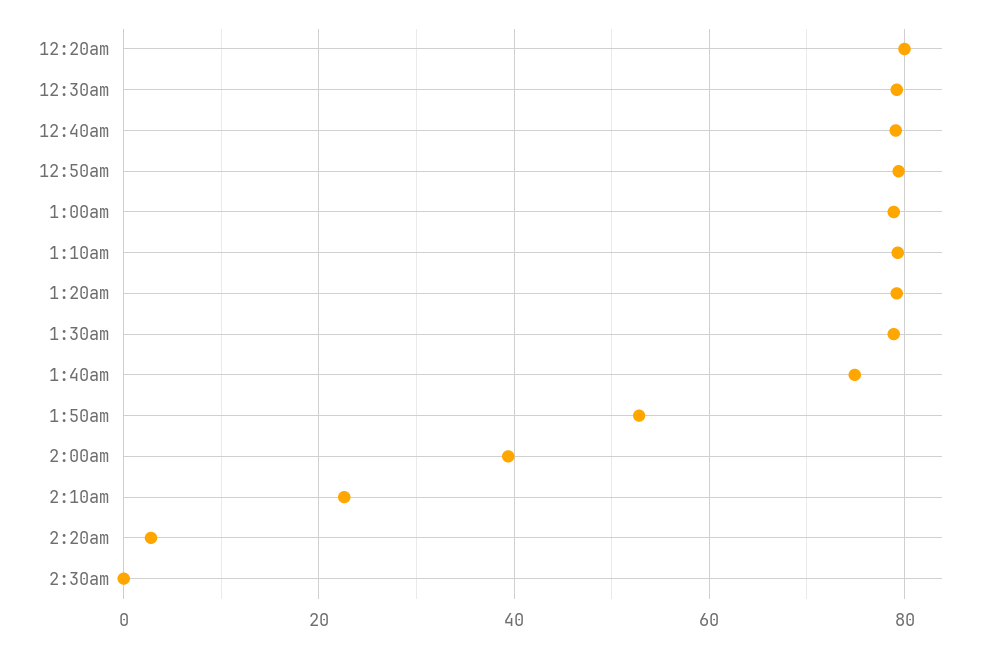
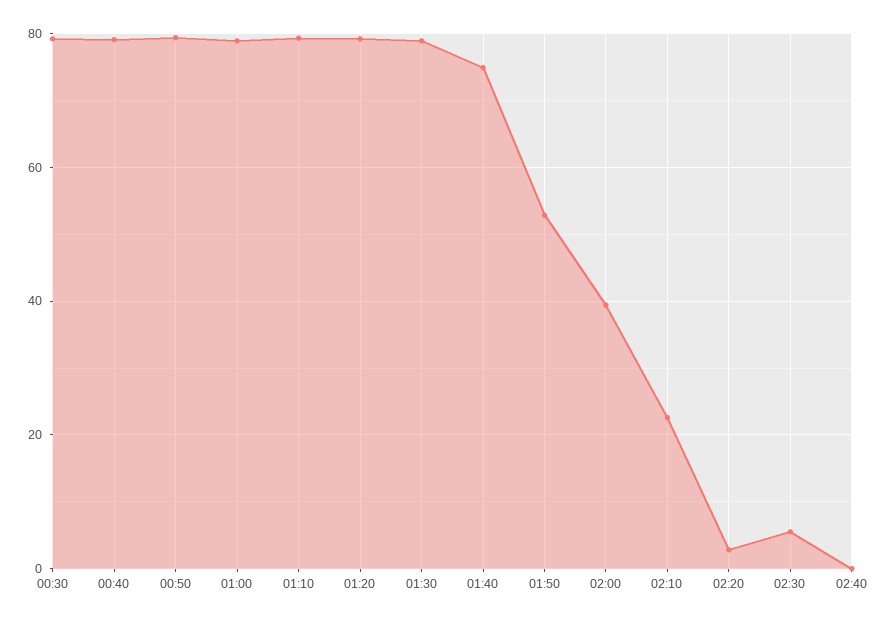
12:20am: 80 -> none
2:30am: 0 -> 6
02:40: none -> 0

